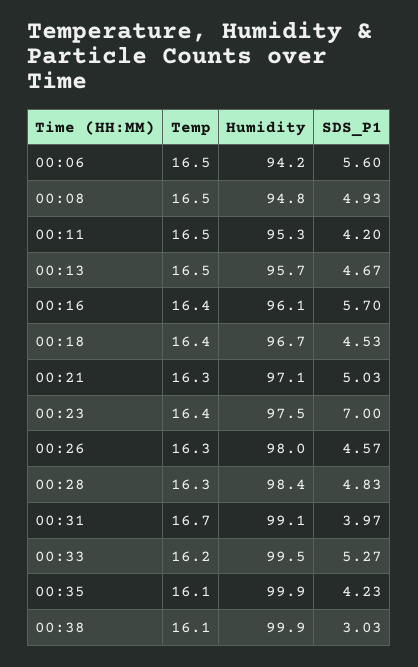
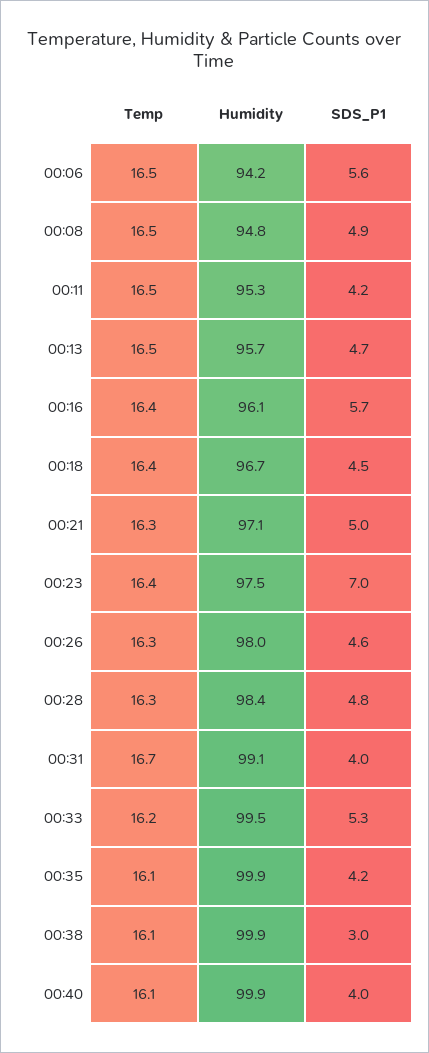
Temp, 00:40: none -> 16.1
Humidity, 00:40: none -> 99.9
SDS_P1, 00:40: none -> 4

